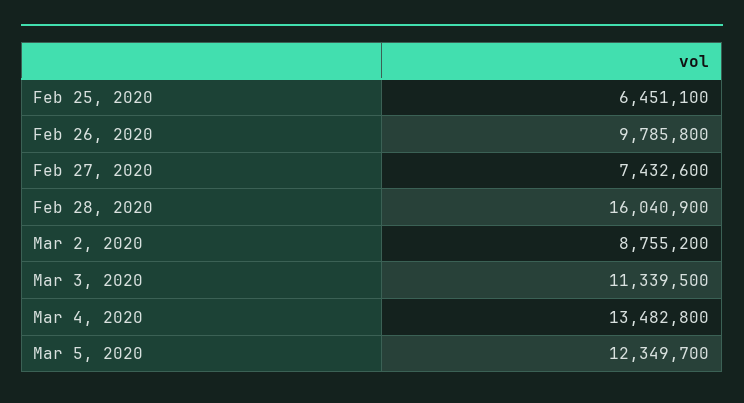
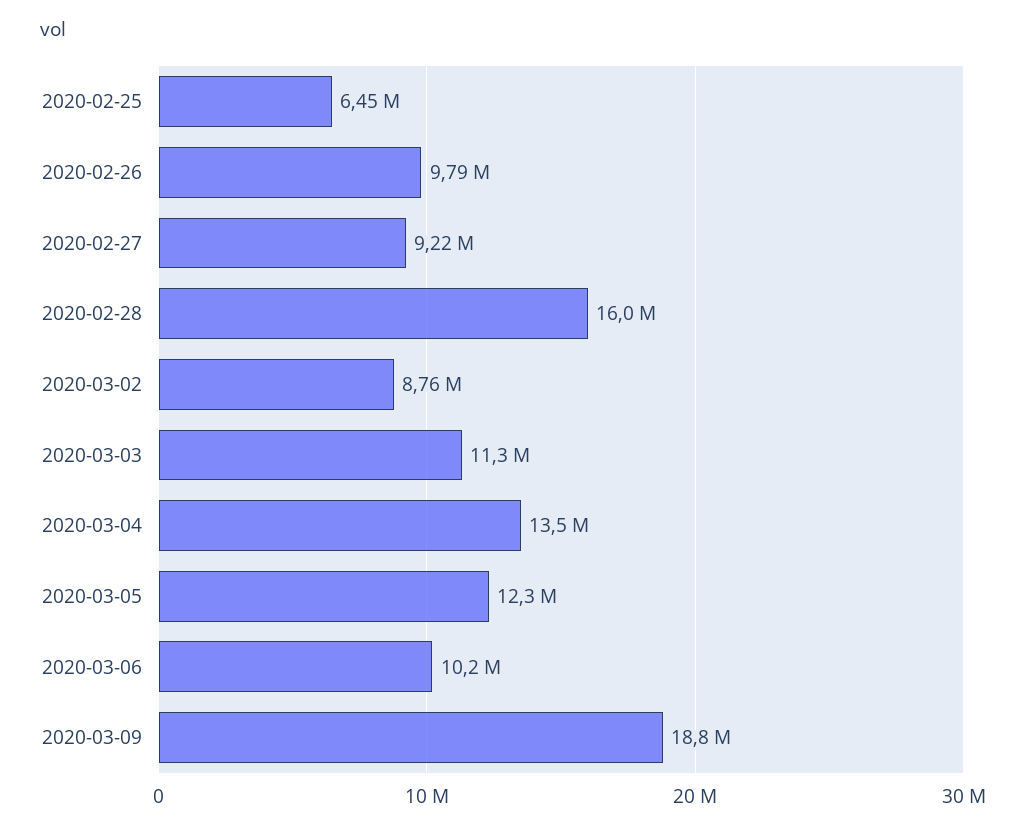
Feb 27, 2020: 7432600 -> 9220000
2020-03-06: none -> 10200000
2020-03-09: none -> 18800000

